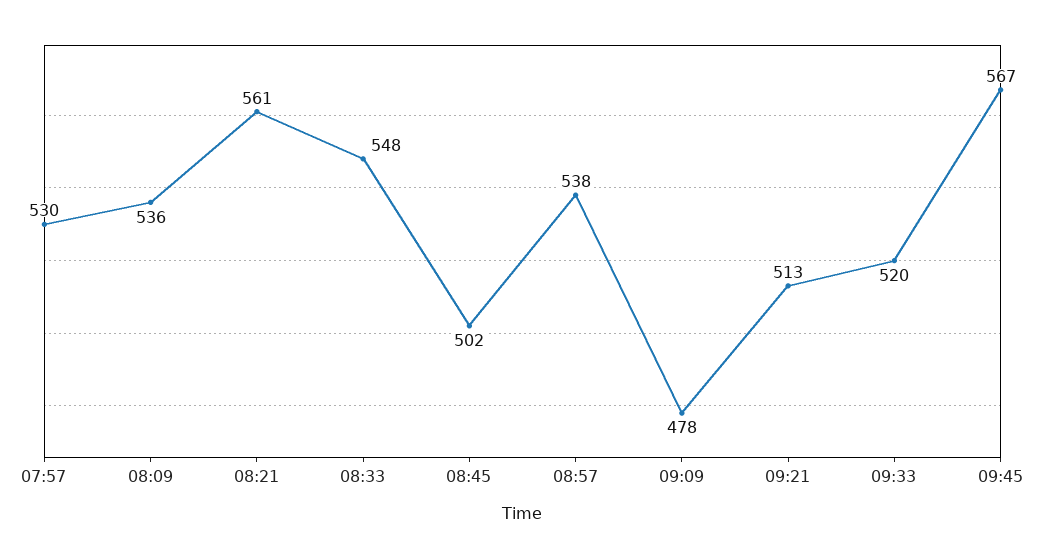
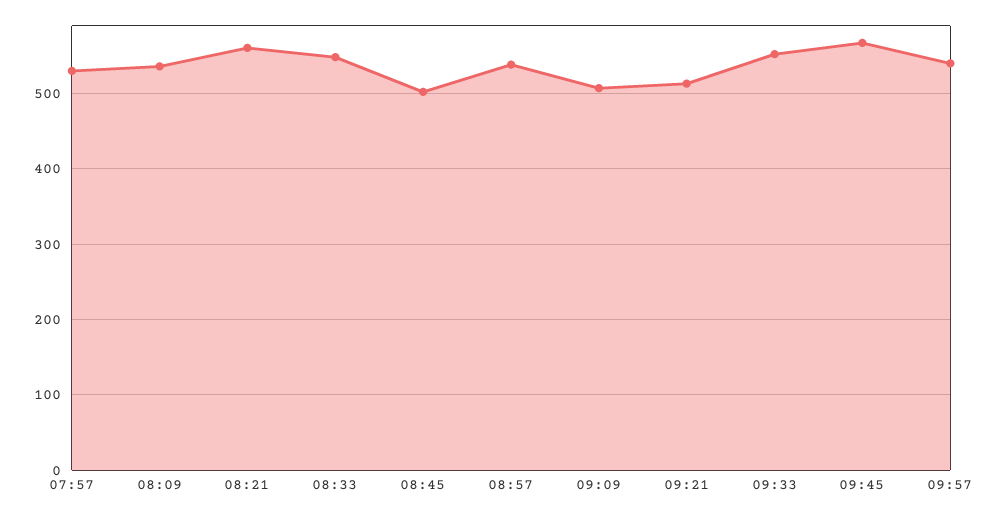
09:09: 478 -> 510
09:33: 520 -> 550
09:57: none -> 540

